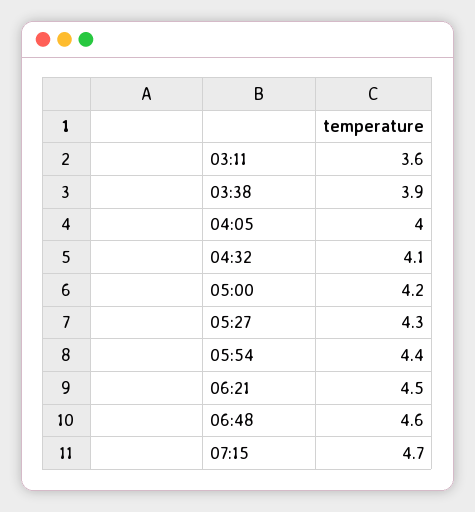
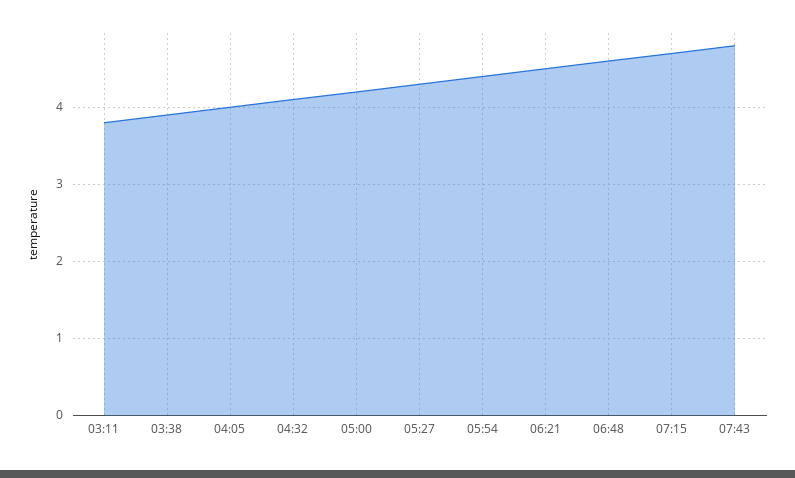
03:11: 3.6 -> 3.8
07:43: none -> 4.8

